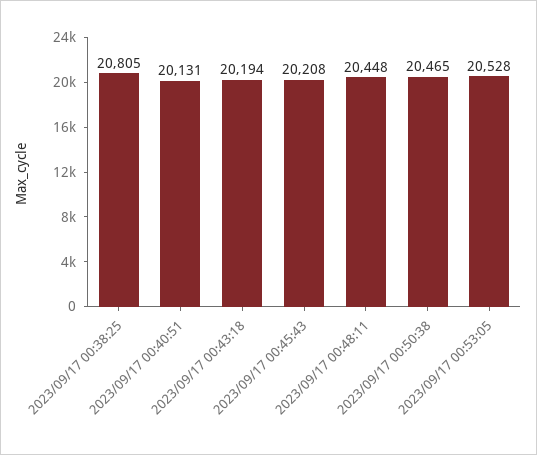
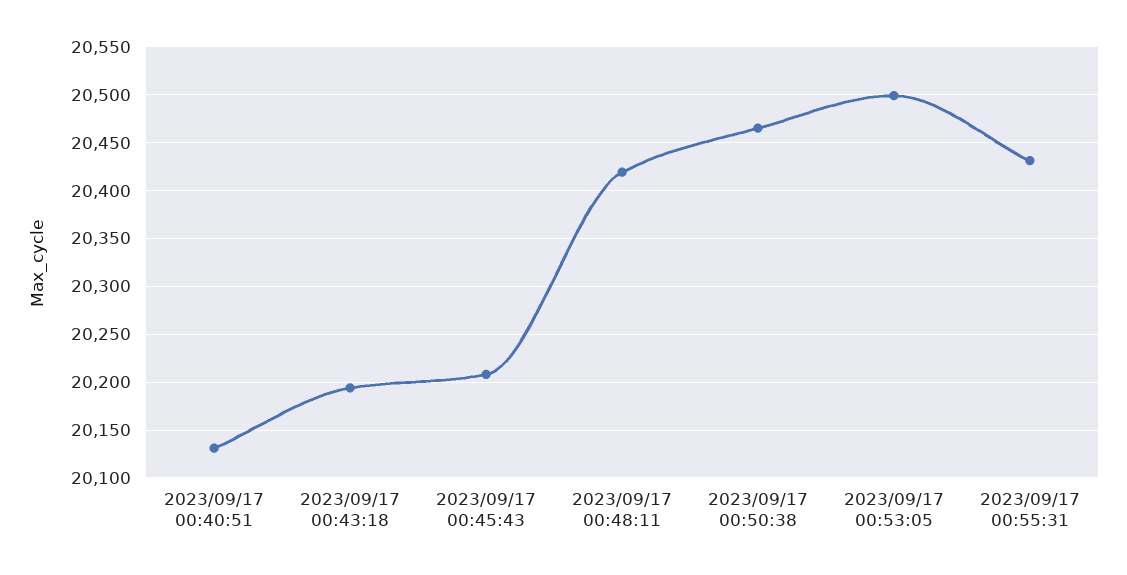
2023/09/17 00:38:25: 20805 -> none
2023/09/17 00:48:11: 20448 -> 20420
2023/09/17 00:53:05: 20528 -> 20500
2023/09/17 00:55:31: none -> 20430

